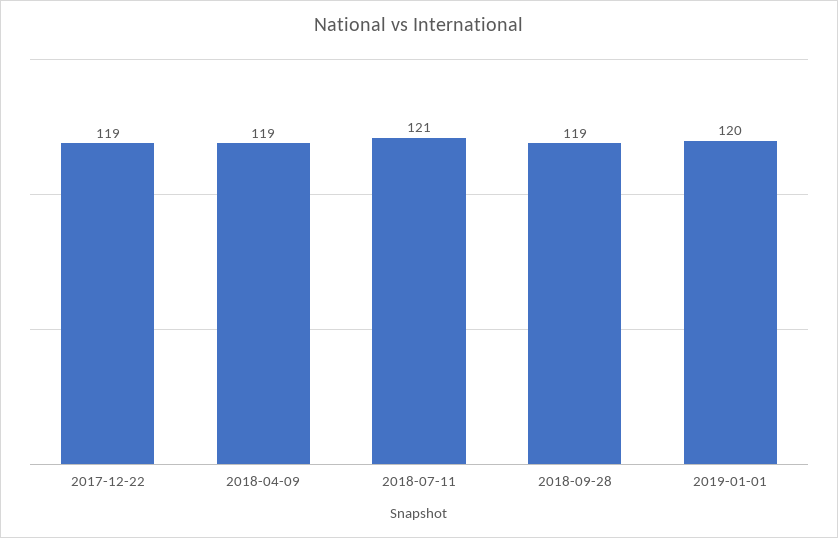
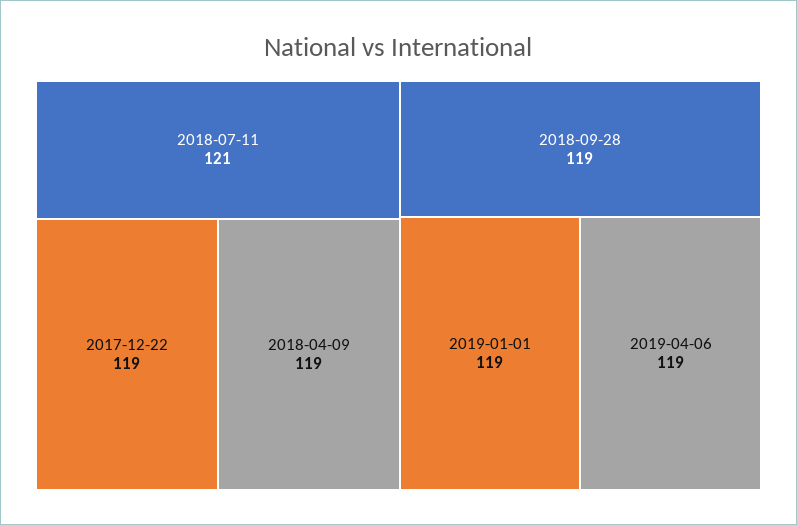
2019-01-01: 120 -> 119
2019-04-06: none -> 119

